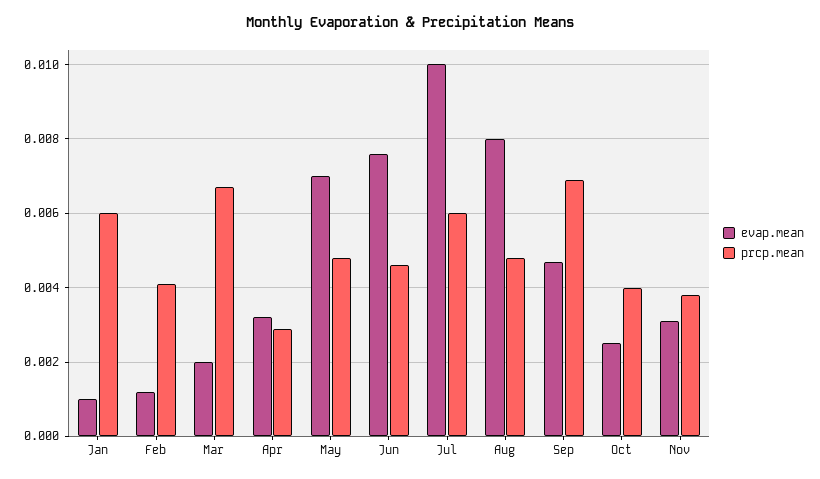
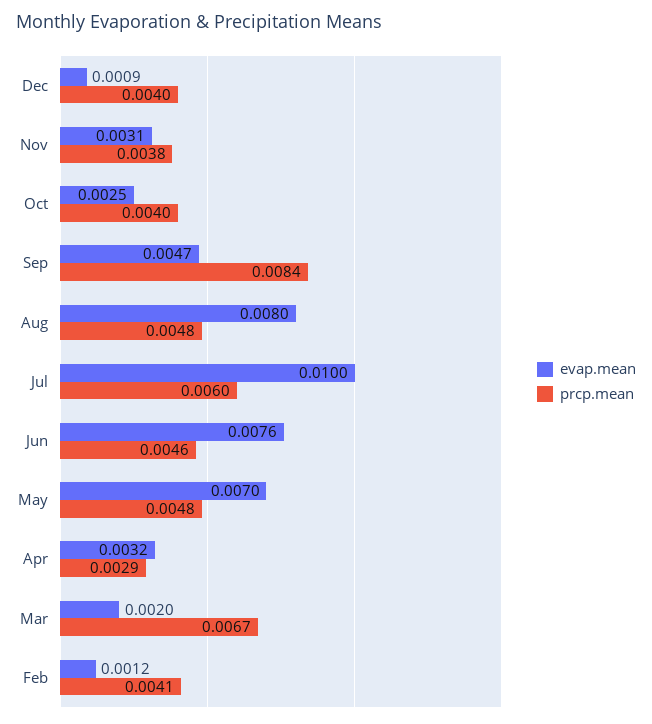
evap.mean, Jan: 0.001 -> none
prcp.mean, Jan: 0.006 -> none
prcp.mean, Sep: 0.007 -> 0.0084
evap.mean, Dec: none -> 0.0009
prcp.mean, Dec: none -> 0.004

